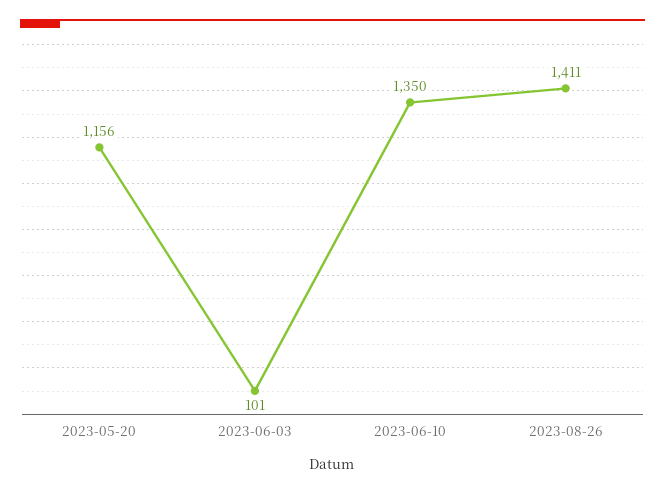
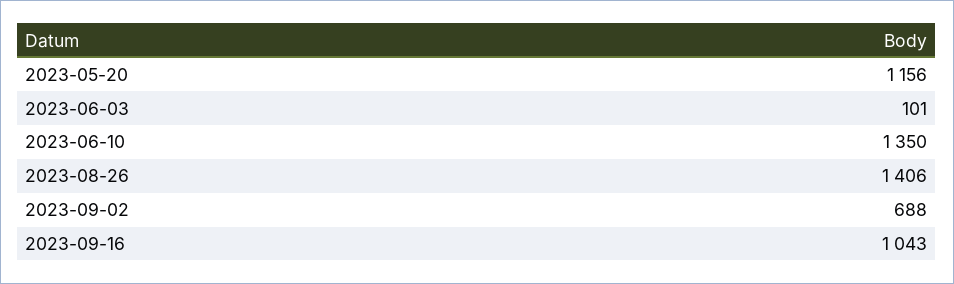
2023-08-26: 1411 -> 1406
2023-09-02: none -> 688
2023-09-16: none -> 1043

